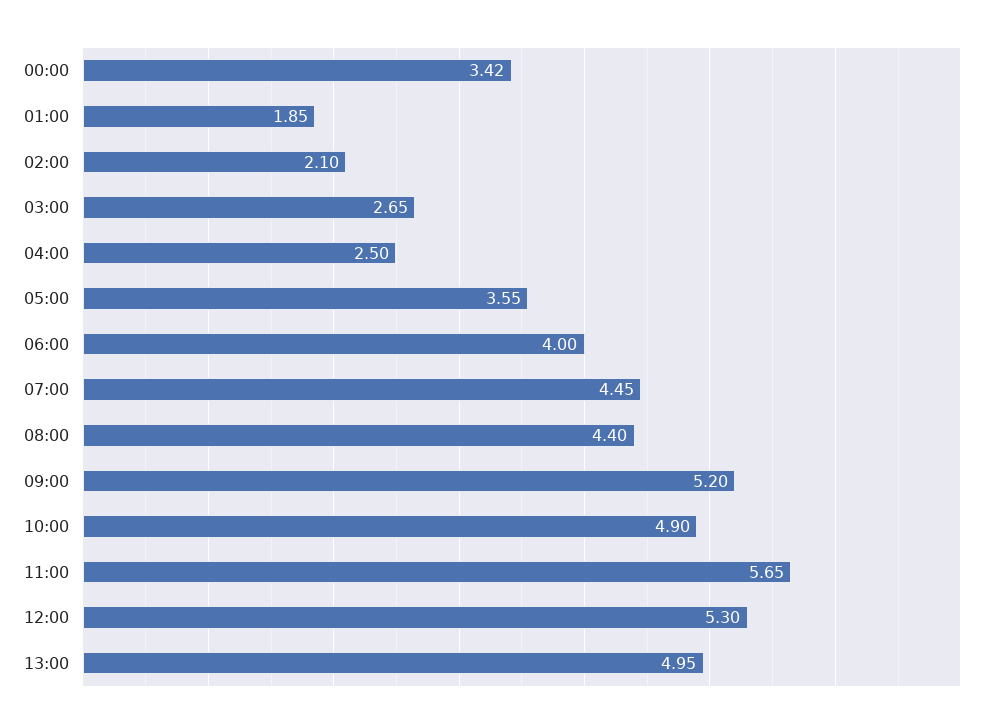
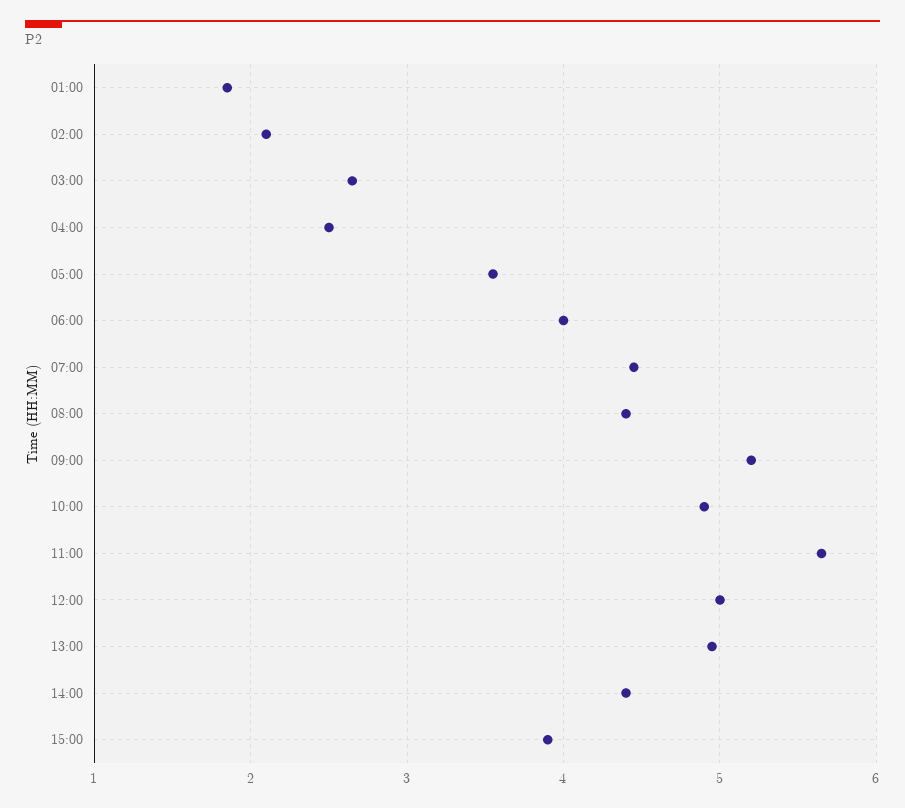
00:00: 3.42 -> none
12:00: 5.3 -> 5
14:00: none -> 4.4
15:00: none -> 3.9

